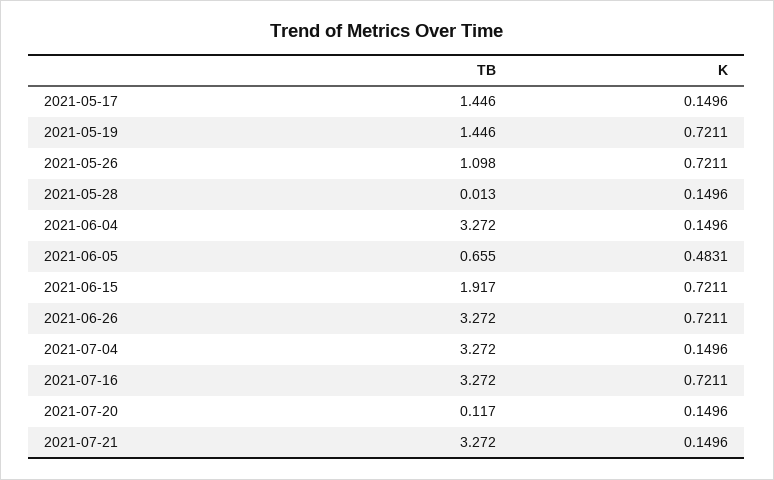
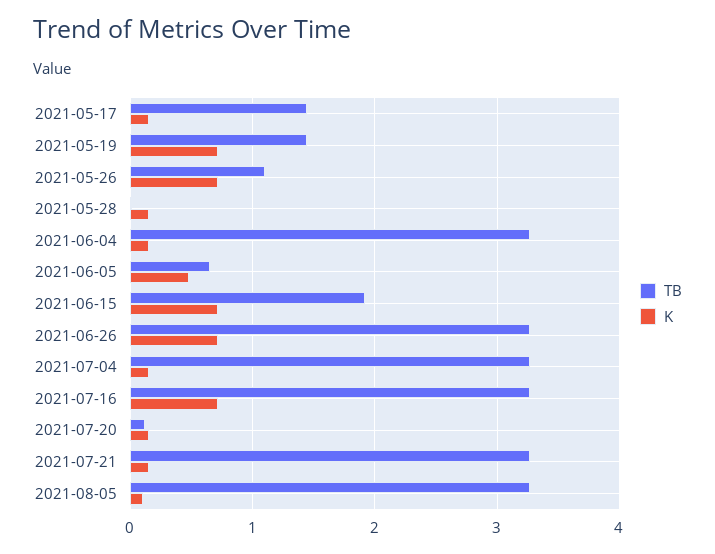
TB, 2021-08-05: none -> 3.3
K, 2021-08-05: none -> 0.1

